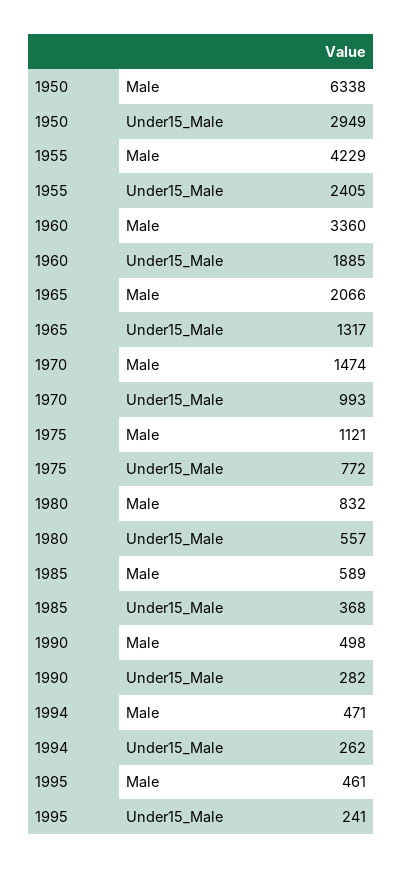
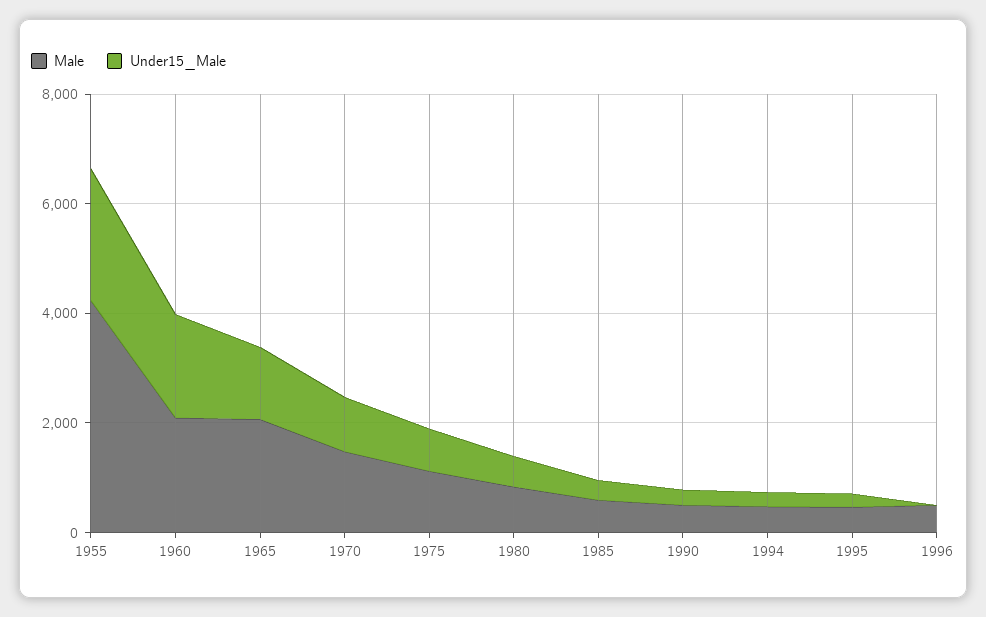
Male, 1950: 6338 -> none
Under15_Male, 1950: 2949 -> none
Male, 1960: 3360 -> 2000
Male, 1996: none -> 500
Under15_Male, 1996: none -> 0

